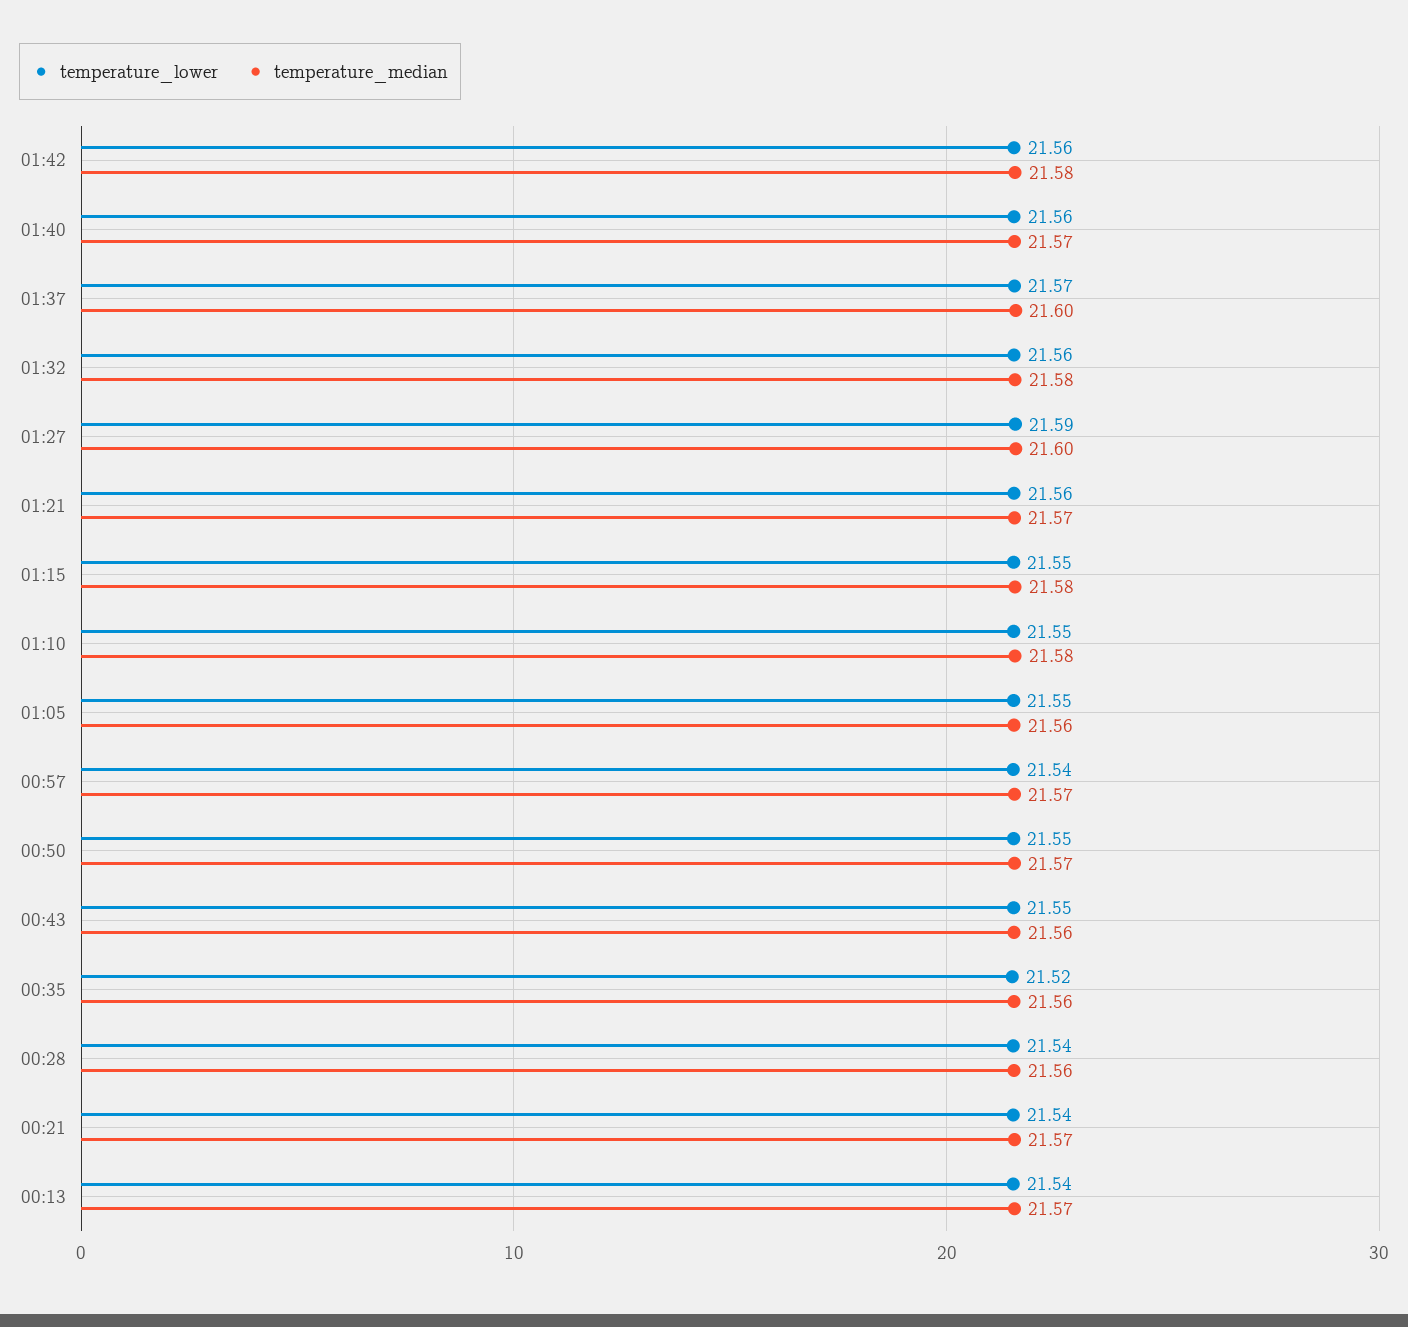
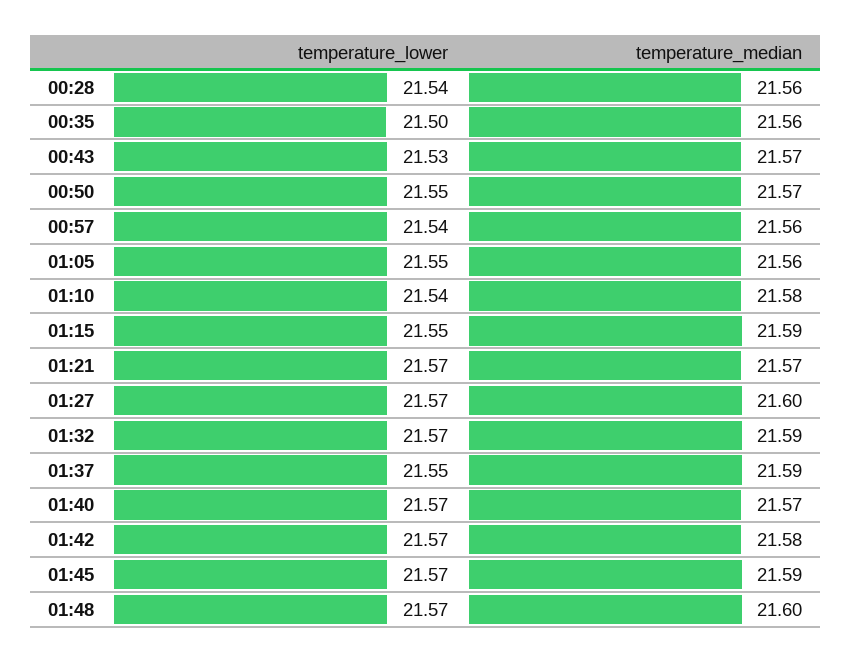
temperature_lower, 01:42: 21.56 -> 21.57
temperature_lower, 01:40: 21.56 -> 21.57
temperature_lower, 01:37: 21.57 -> 21.55
temperature_median, 01:37: 21.6 -> 21.59
temperature_lower, 01:32: 21.56 -> 21.57
temperature_median, 01:32: 21.58 -> 21.59
temperature_lower, 01:27: 21.59 -> 21.57
temperature_lower, 01:21: 21.56 -> 21.57
temperature_median, 01:15: 21.58 -> 21.59
temperature_lower, 01:10: 21.55 -> 21.54
temperature_median, 00:57: 21.57 -> 21.56
temperature_lower, 00:43: 21.55 -> 21.53
temperature_median, 00:43: 21.56 -> 21.57
temperature_lower, 00:35: 21.52 -> 21.5
temperature_lower, 00:21: 21.54 -> none
temperature_median, 00:21: 21.57 -> none
temperature_lower, 00:13: 21.54 -> none
temperature_median, 00:13: 21.57 -> none
temperature_lower, 01:45: none -> 21.57
temperature_median, 01:45: none -> 21.59
temperature_lower, 01:48: none -> 21.57
temperature_median, 01:48: none -> 21.6

